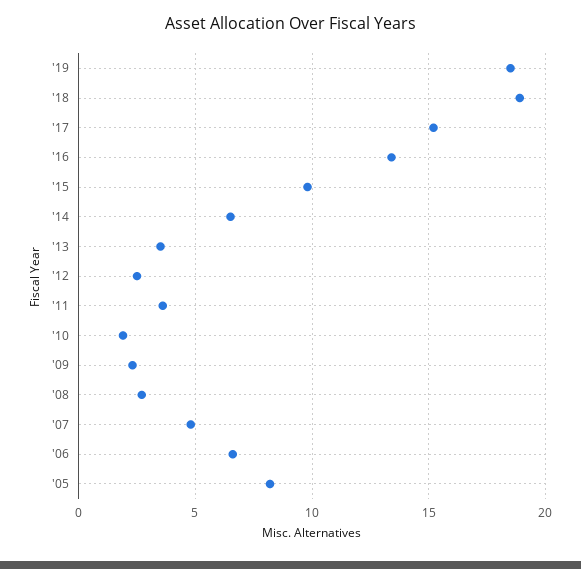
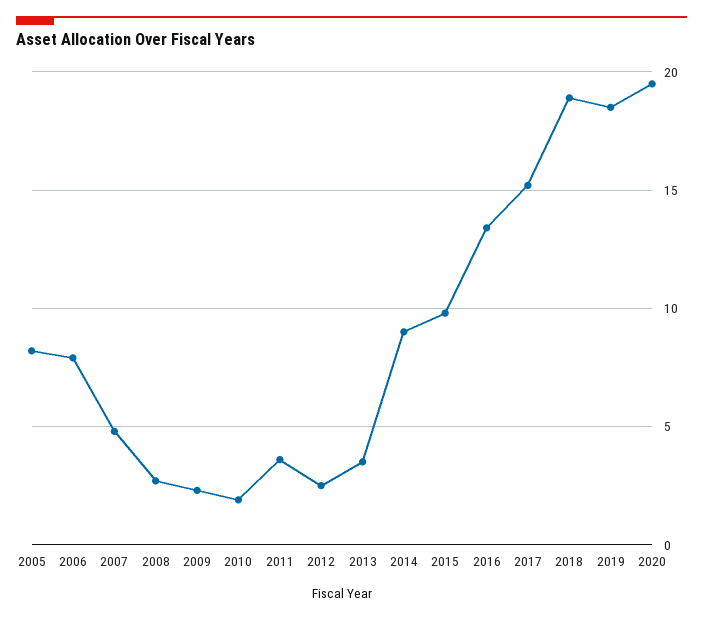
'14: 6.5 -> 9
'06: 6.5 -> 8
2020: none -> 19.5

